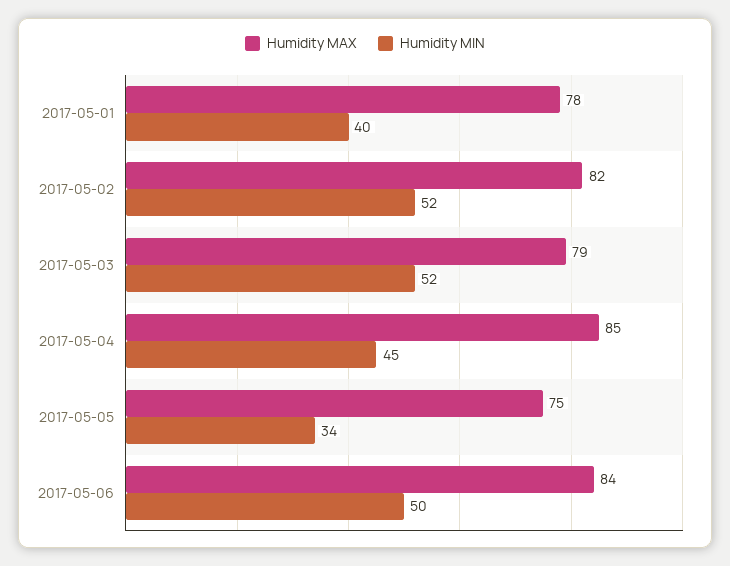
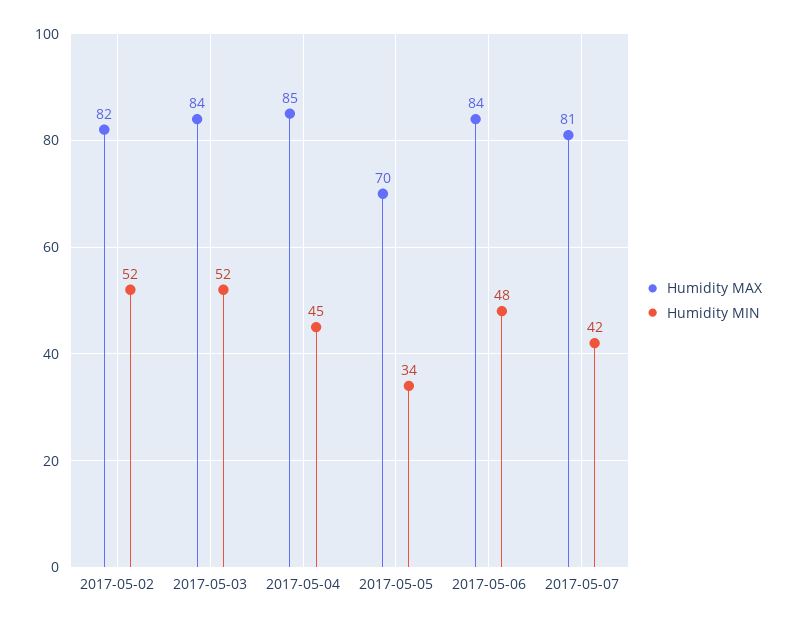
Humidity MAX, 2017-05-01: 78 -> none
Humidity MIN, 2017-05-01: 40 -> none
Humidity MAX, 2017-05-03: 79 -> 84
Humidity MAX, 2017-05-05: 75 -> 70
Humidity MIN, 2017-05-06: 50 -> 48
Humidity MAX, 2017-05-07: none -> 81
Humidity MIN, 2017-05-07: none -> 42

